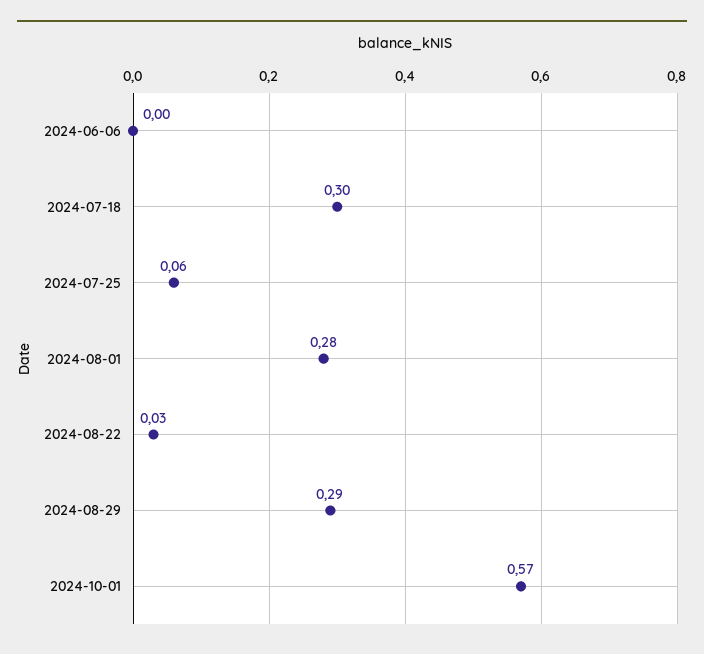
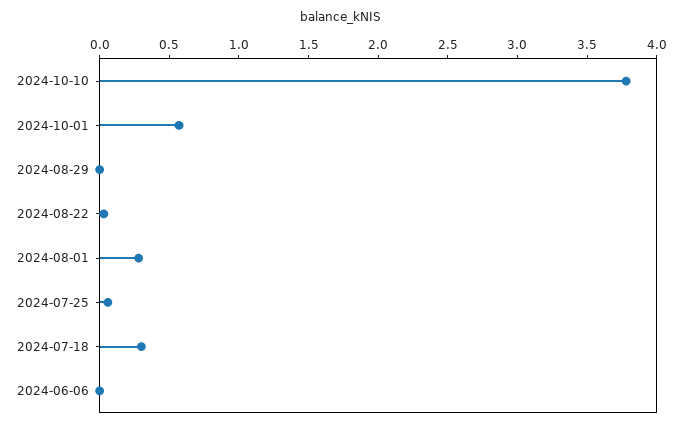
2024-08-29: 0.29 -> 0
2024-10-10: none -> 3.8

